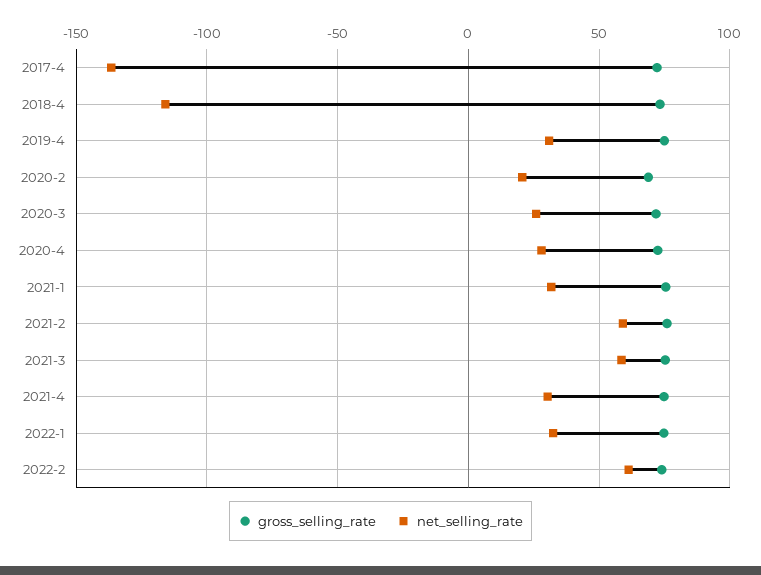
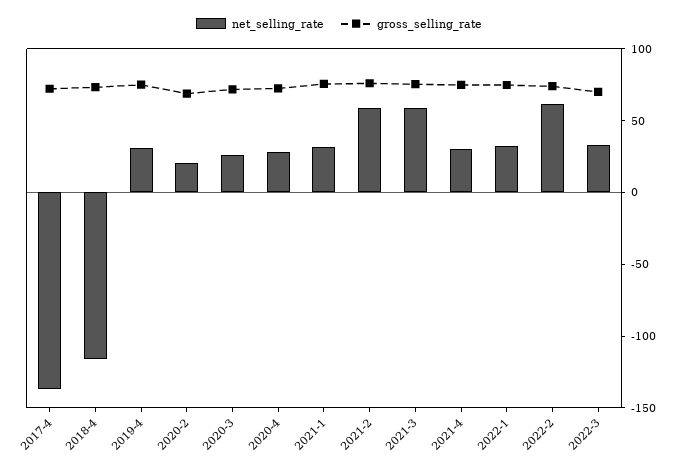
net_selling_rate, 2022-3: none -> 30
gross_selling_rate, 2022-3: none -> 70

